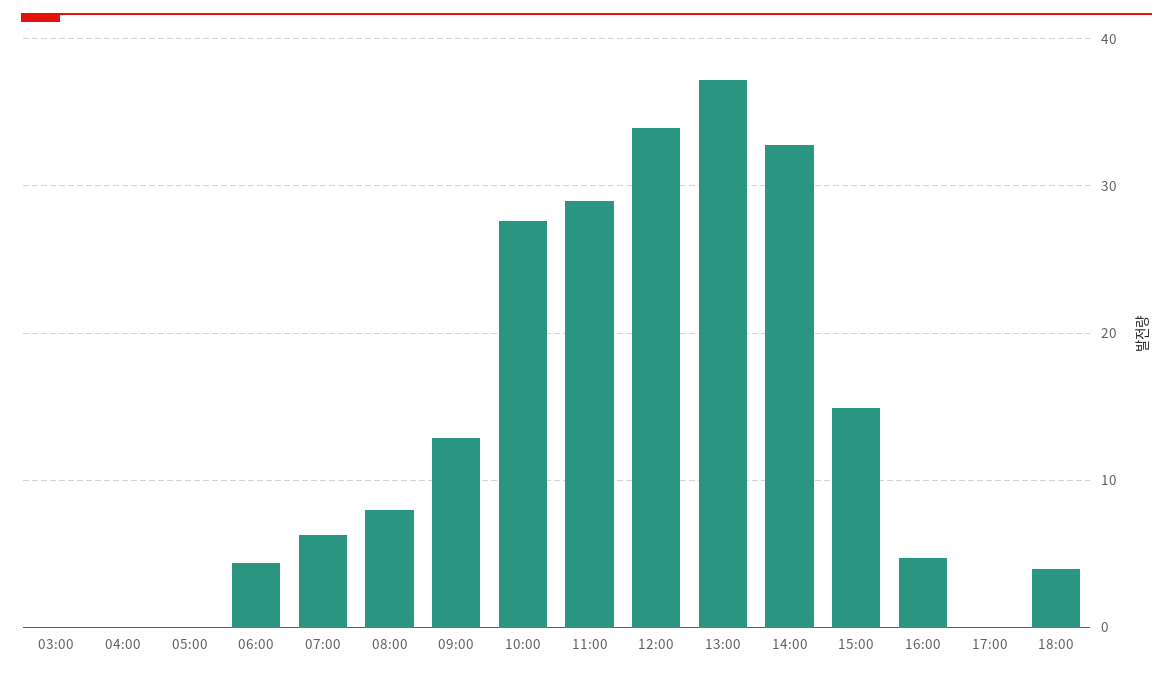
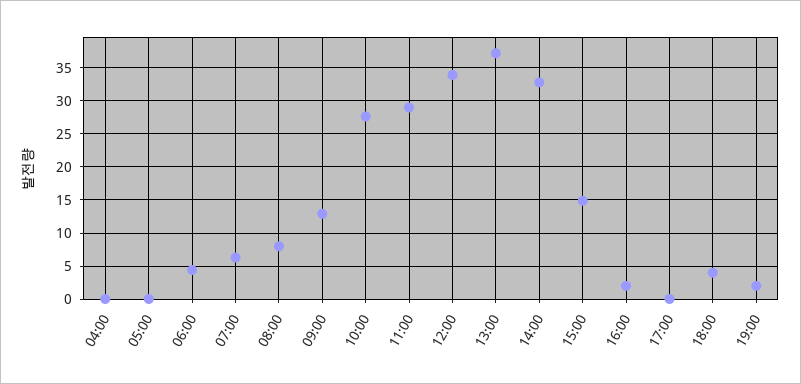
03:00: 0 -> none
16:00: 5 -> 2
19:00: none -> 2

